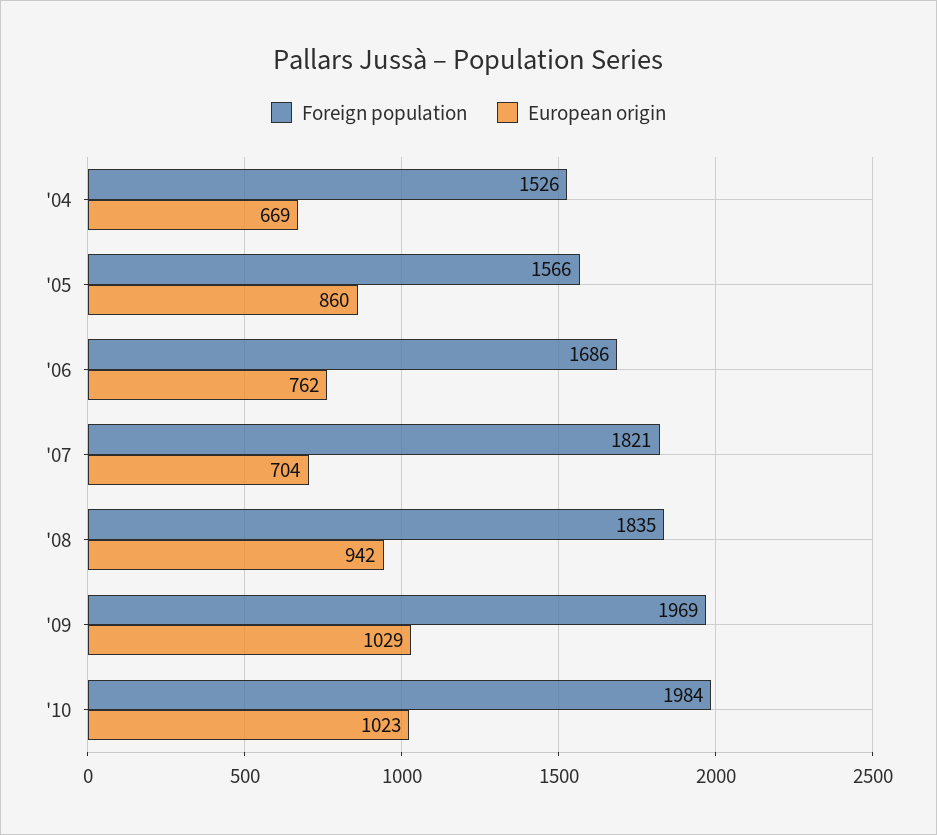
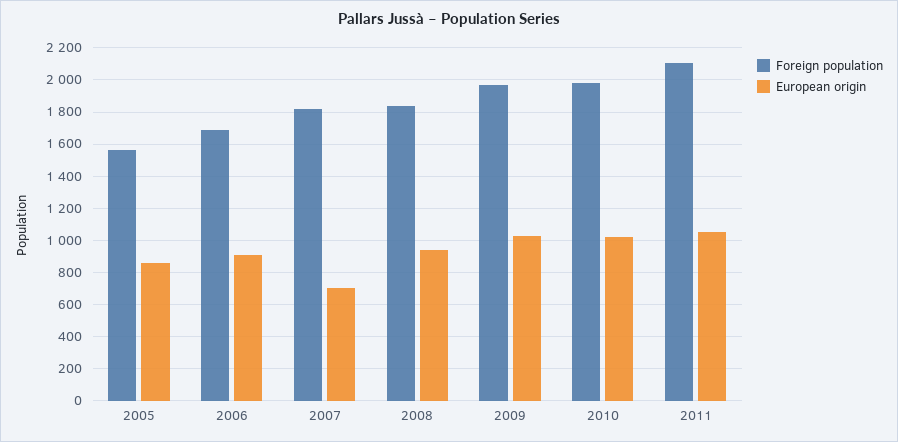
Foreign population, '04: 1526 -> none
European origin, '04: 669 -> none
European origin, '06: 762 -> 900
Foreign population, 2011: none -> 2100
European origin, 2011: none -> 1050

